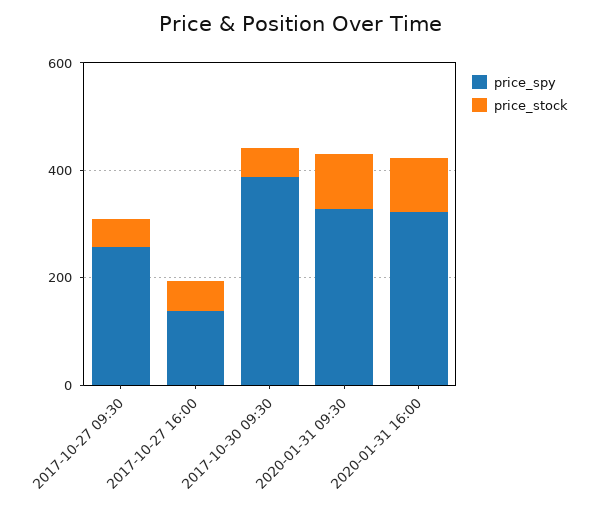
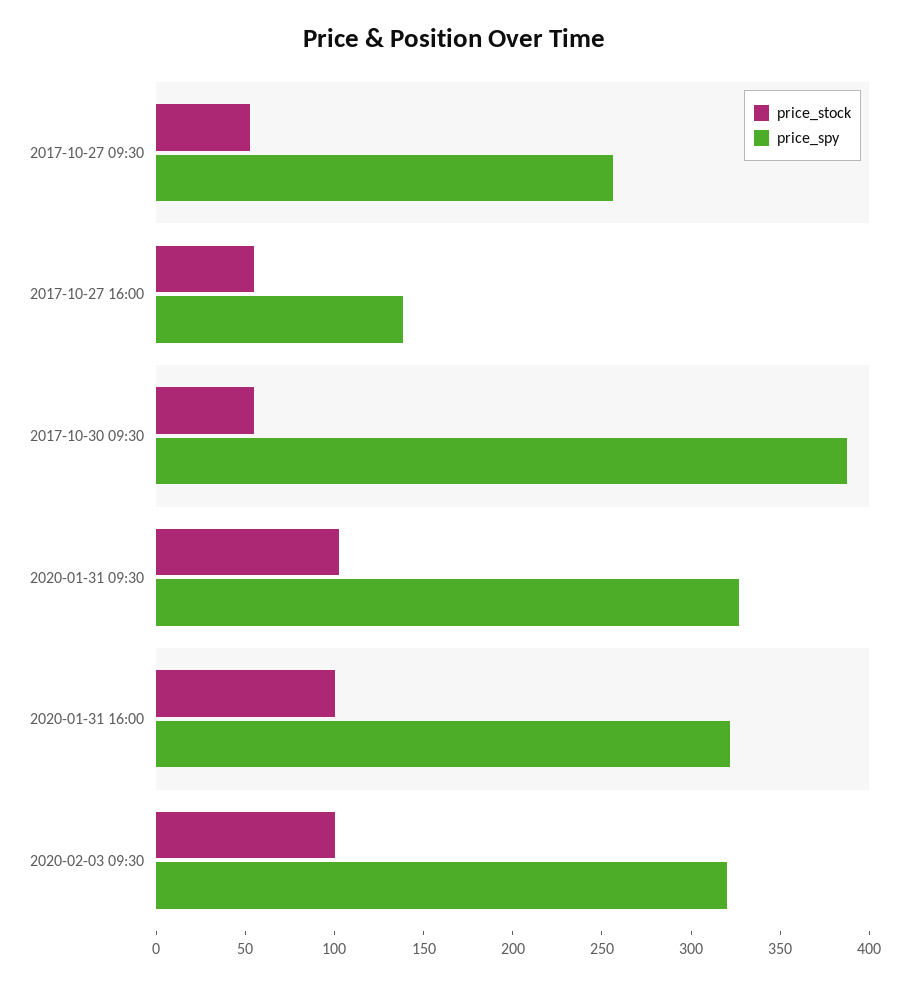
price_stock, 2020-02-03 09:30: none -> 100
price_spy, 2020-02-03 09:30: none -> 320

